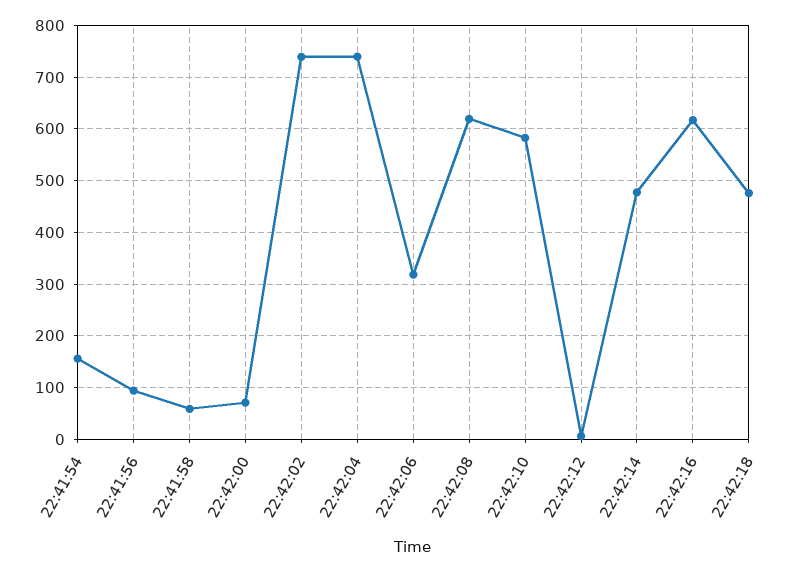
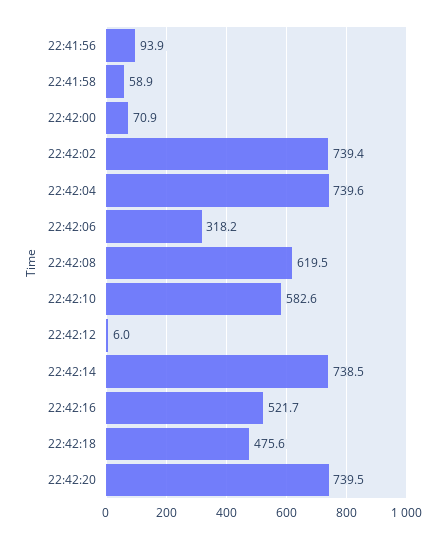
22:41:54: 160 -> none
22:42:14: 480 -> 738.5
22:42:16: 620 -> 521.7
22:42:20: none -> 739.5

